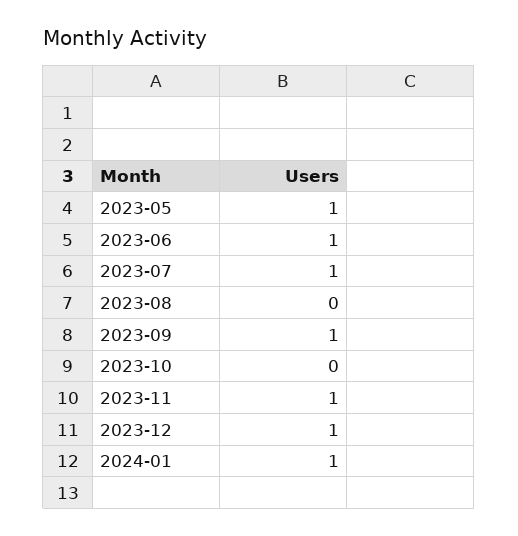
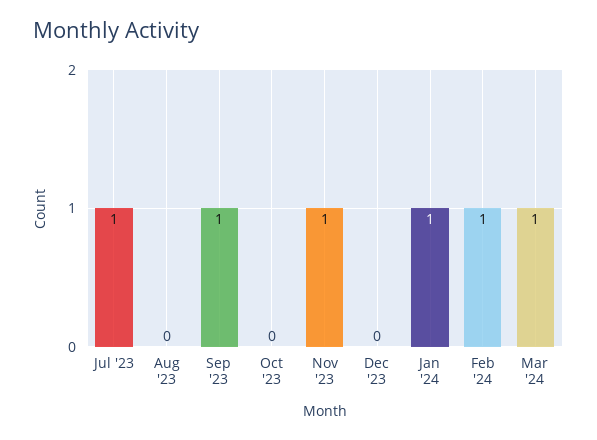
2023-05: 1 -> none
2023-06: 1 -> none
2023-12: 1 -> 0
Feb '24: none -> 1
Mar '24: none -> 1

